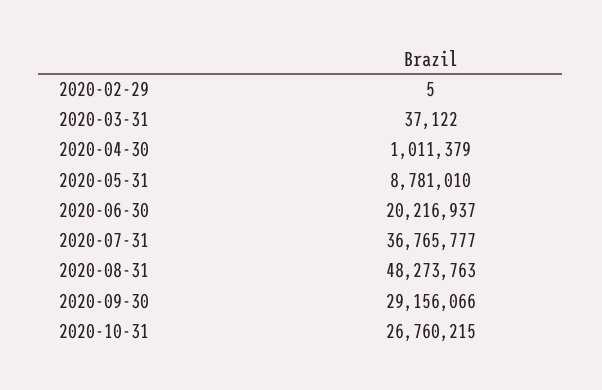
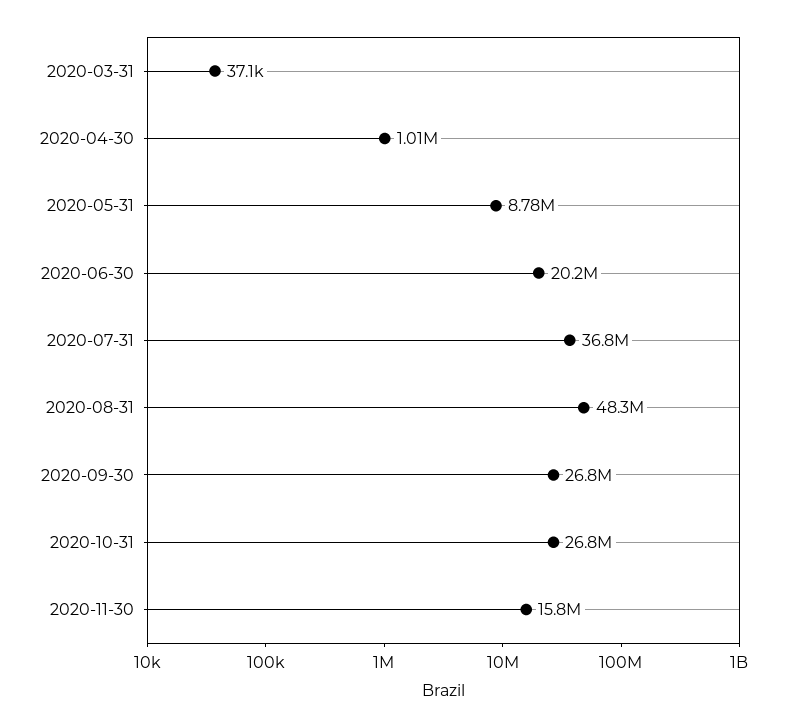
2020-02-29: 5 -> none
2020-09-30: 29156066 -> 26800000
2020-11-30: none -> 15800000

